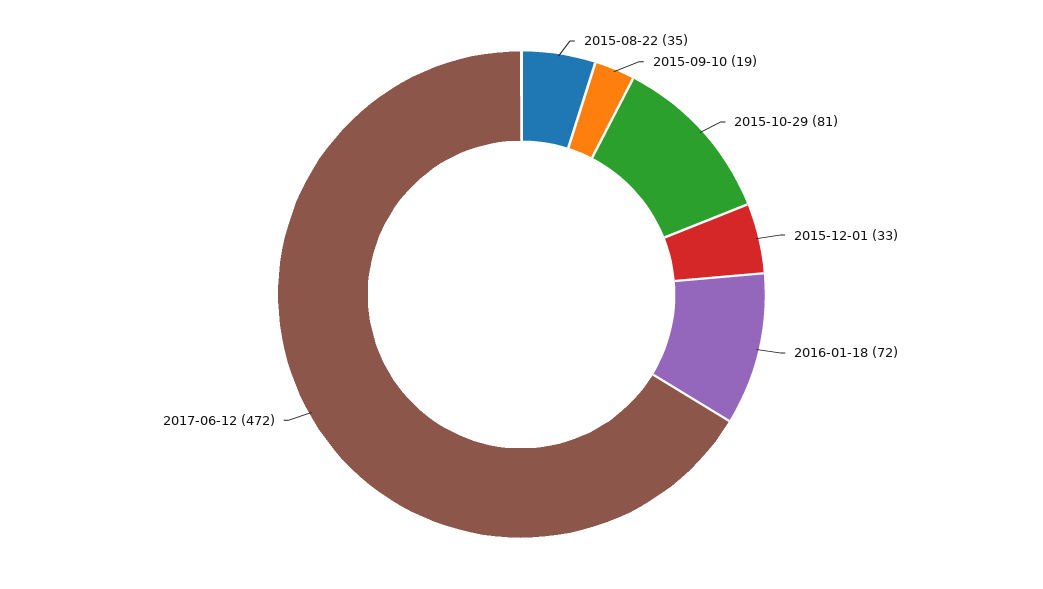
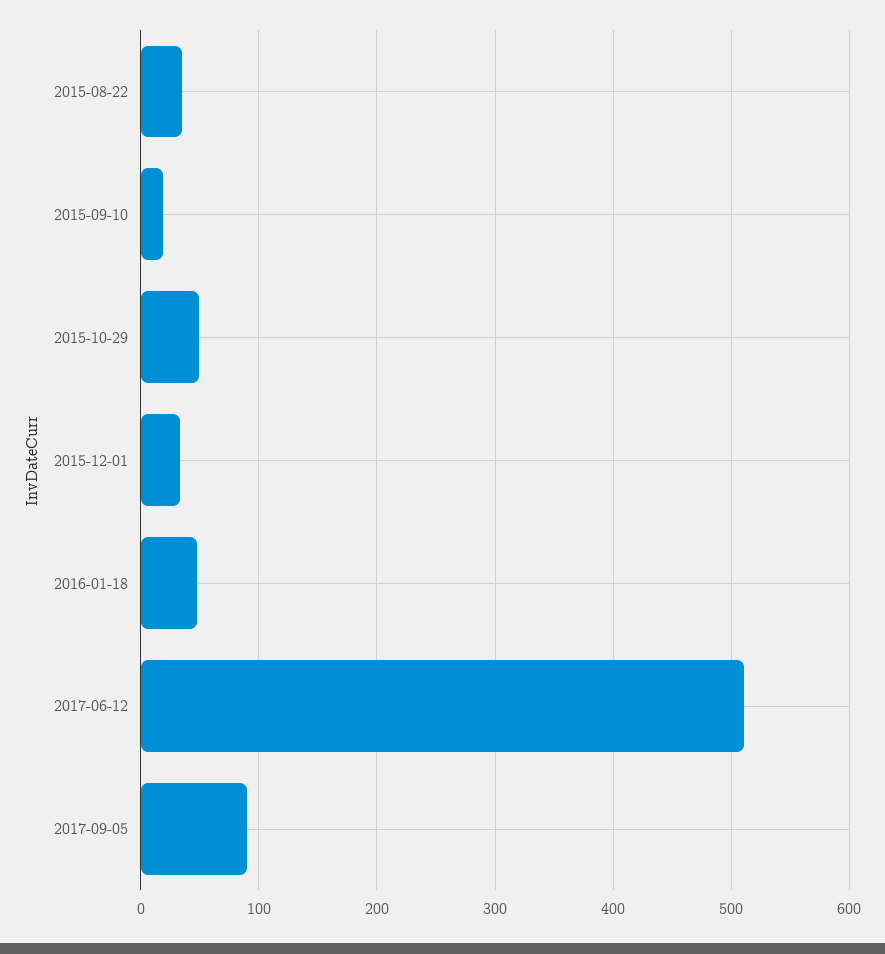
2015-10-29: 81 -> 50
2016-01-18: 72 -> 50
2017-06-12: 472 -> 510
2017-09-05: none -> 90

